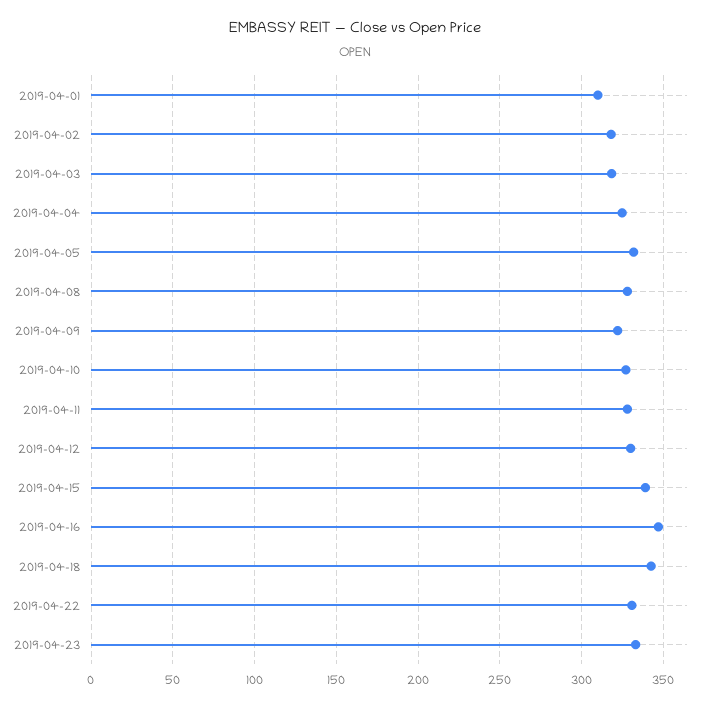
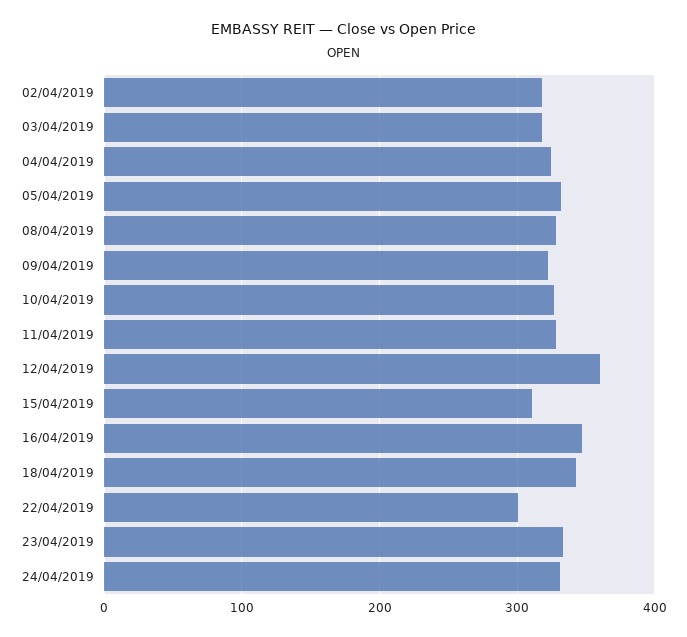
2019-04-01: 310 -> none
2019-04-12: 330 -> 360
2019-04-15: 340 -> 310
2019-04-22: 330 -> 300
24/04/2019: none -> 330

